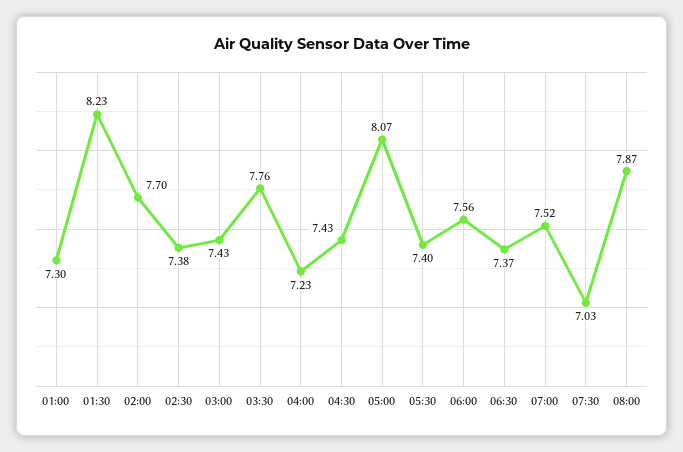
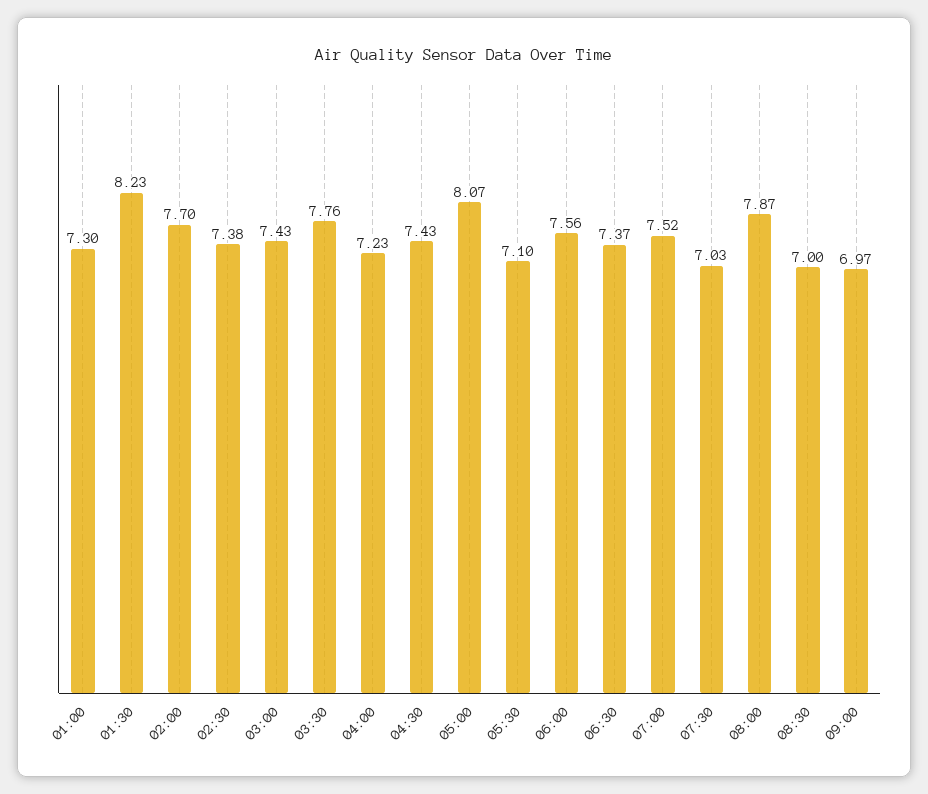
05:30: 7.4 -> 7.1
08:30: none -> 7
09:00: none -> 6.97

